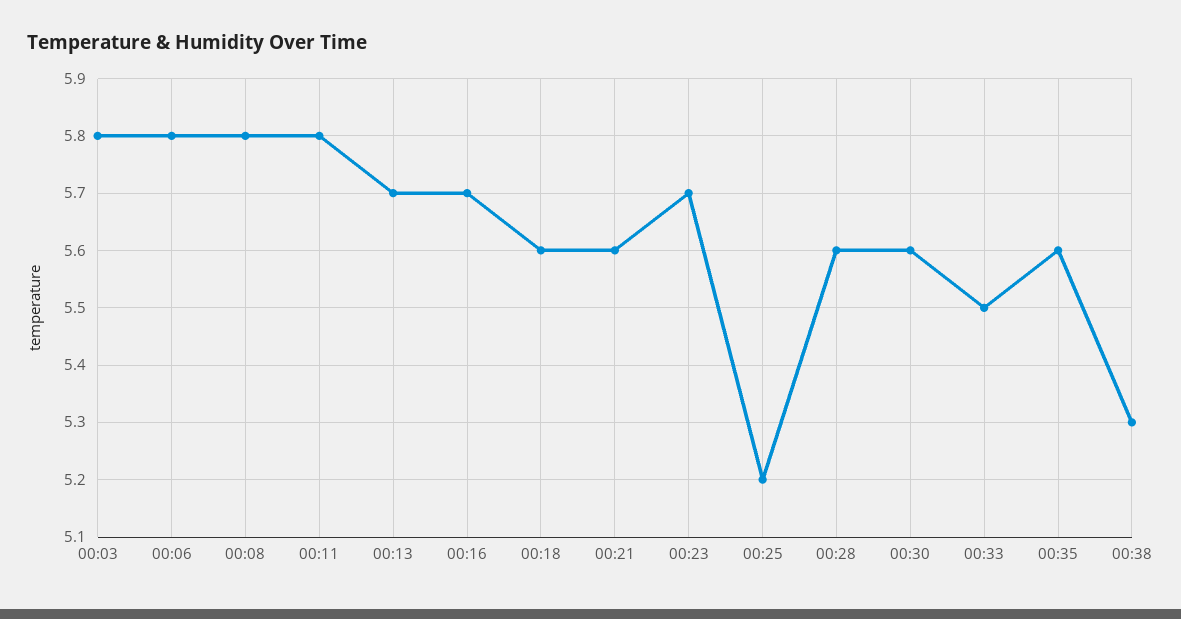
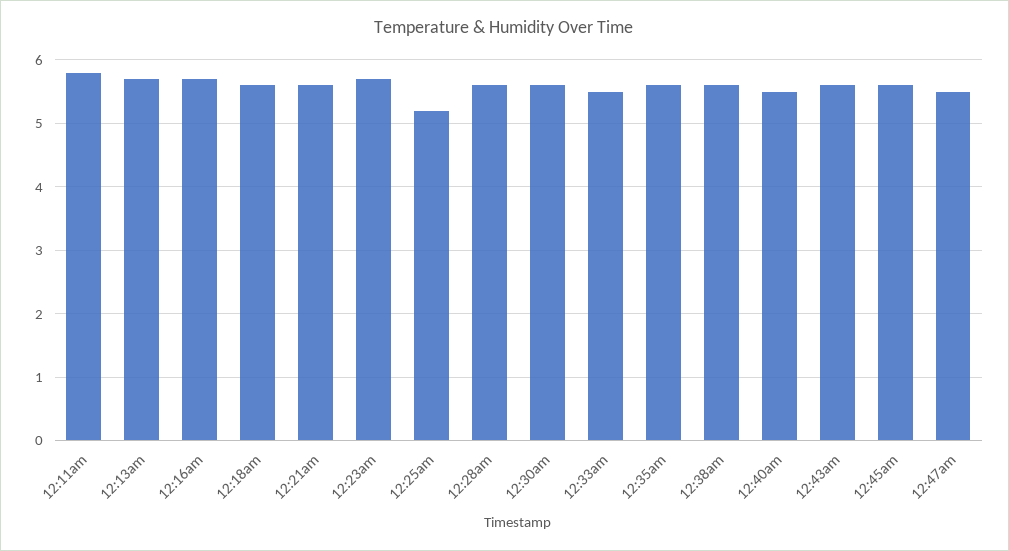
00:03: 5.8 -> none
00:06: 5.8 -> none
00:08: 5.8 -> none
00:38: 5.3 -> 5.6
12:40am: none -> 5.5
12:43am: none -> 5.6
12:45am: none -> 5.6
12:47am: none -> 5.5

